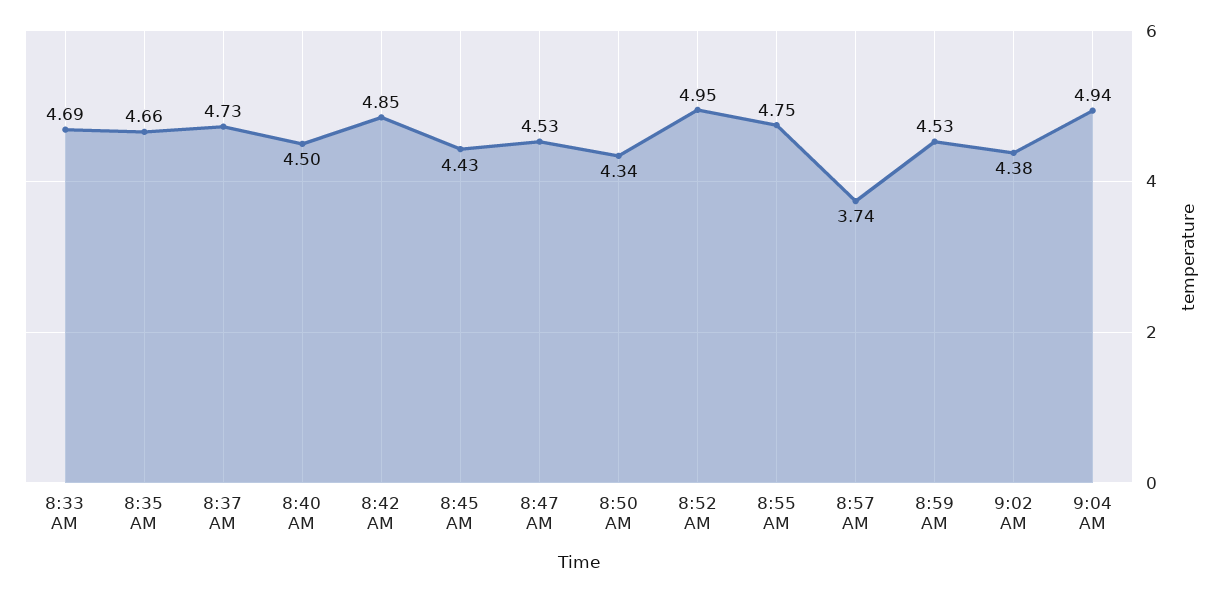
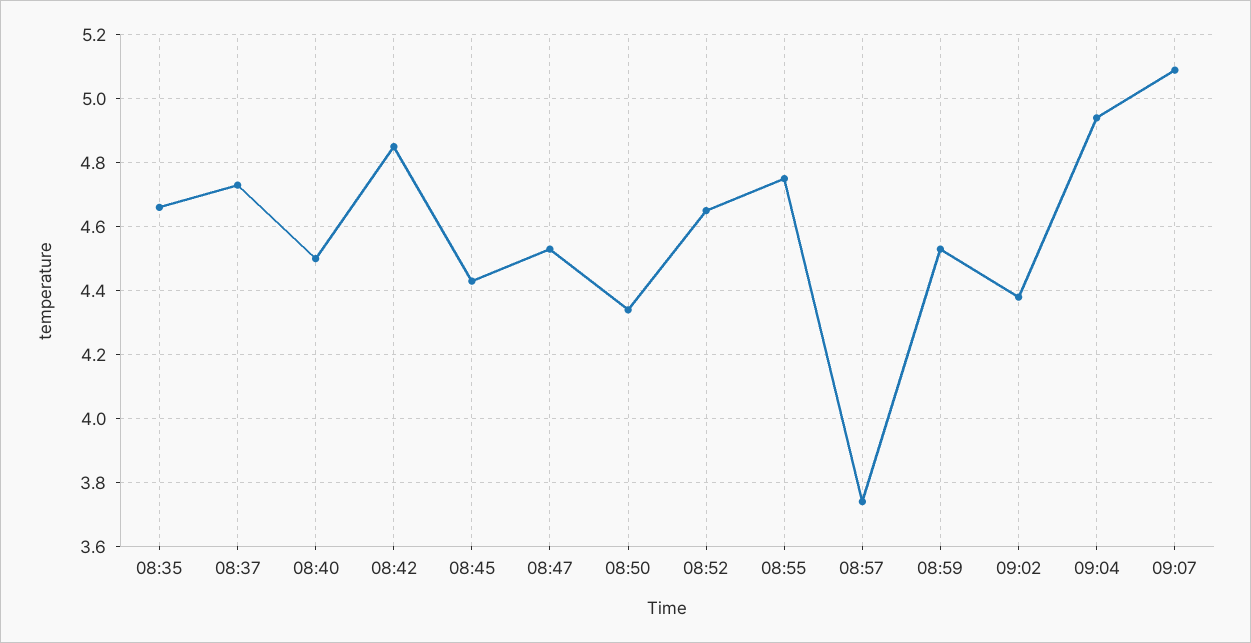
8:33 AM: 4.69 -> none
8:52 AM: 4.95 -> 4.65
09:07: none -> 5.1

